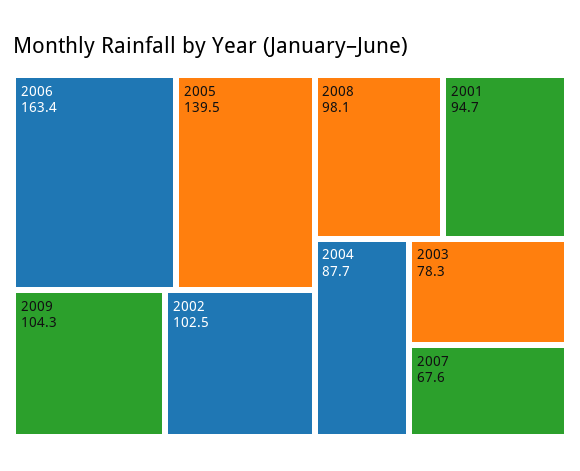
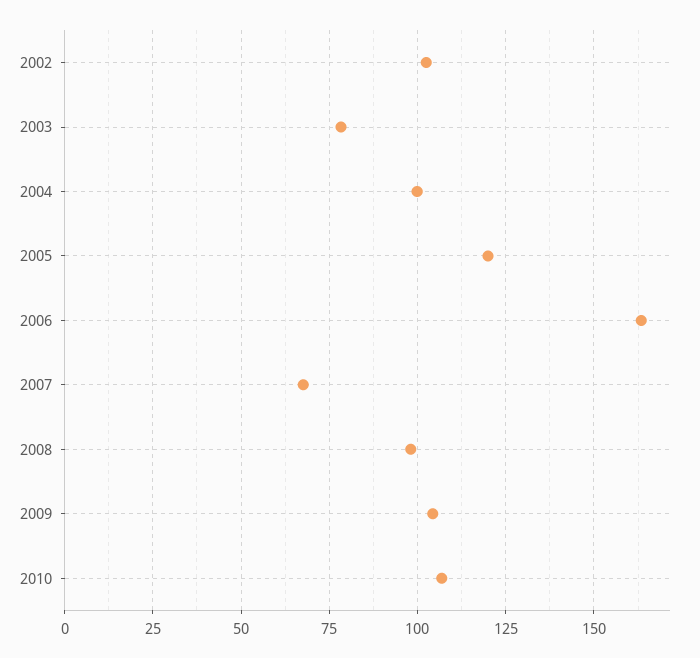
2005: 139.5 -> 120
2001: 94.7 -> none
2004: 87.7 -> 100
2010: none -> 107.5

